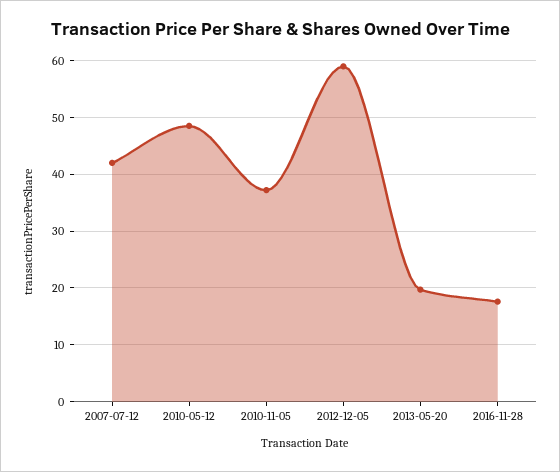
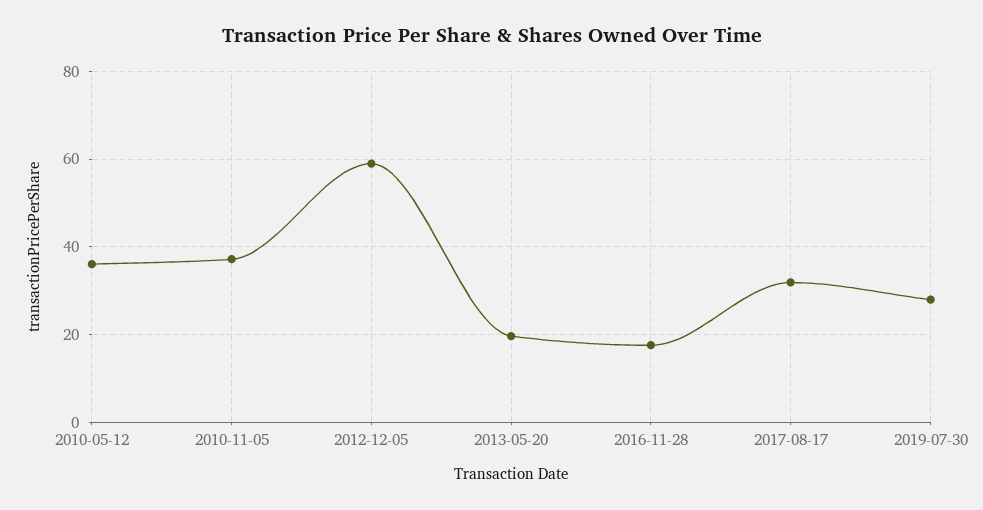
2007-07-12: 42 -> none
2010-05-12: 48 -> 36
2017-08-17: none -> 32
2019-07-30: none -> 28

